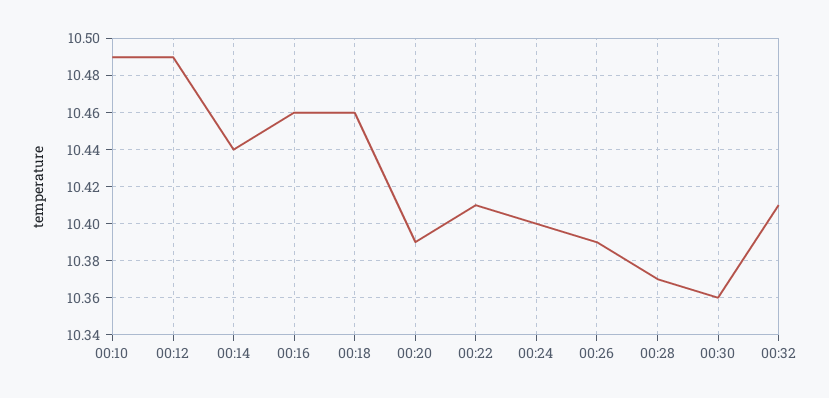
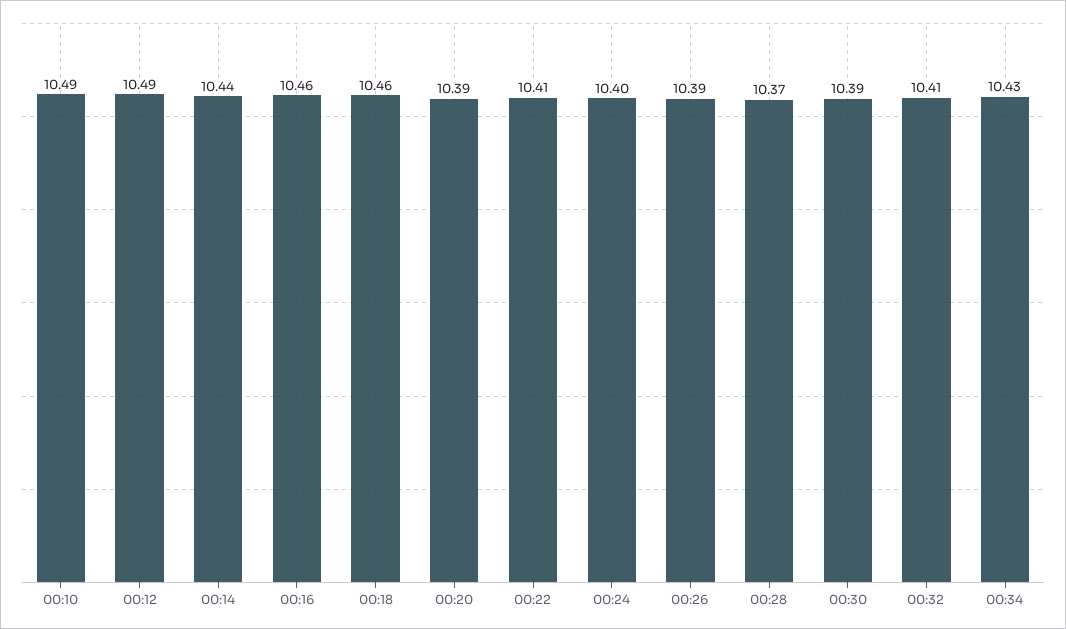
00:30: 10.36 -> 10.39
00:34: none -> 10.43

